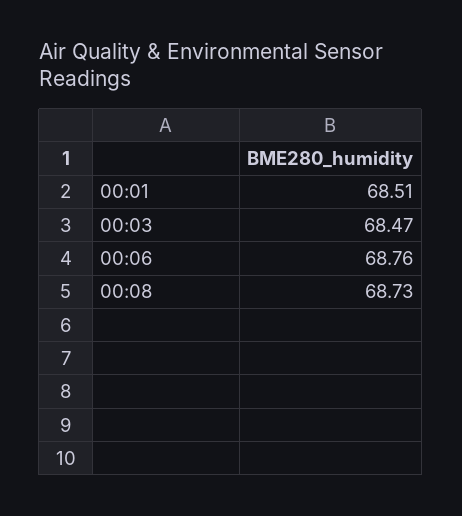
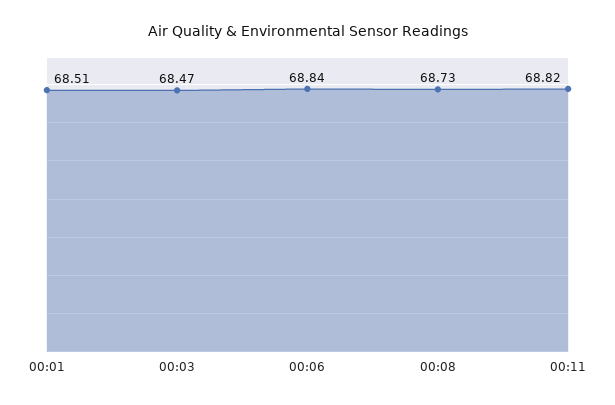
00:06: 68.76 -> 68.84
00:11: none -> 68.82

